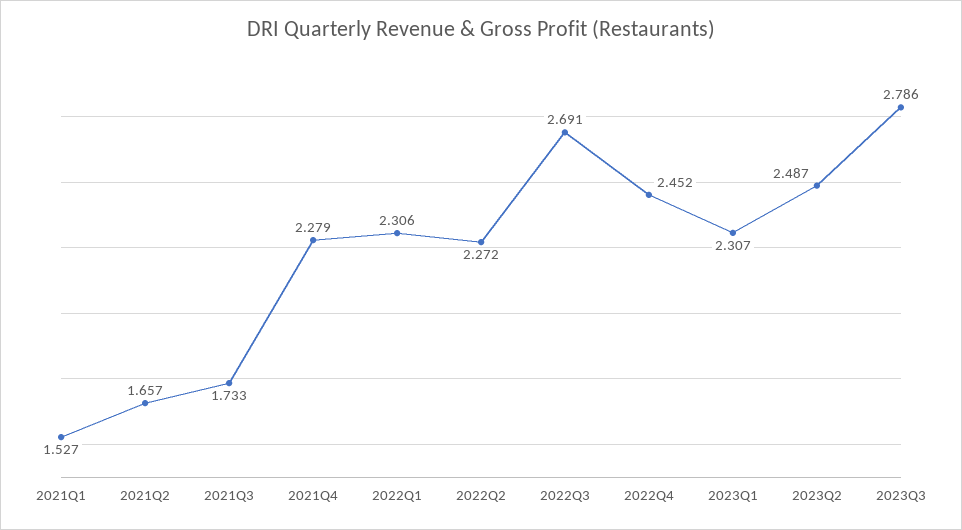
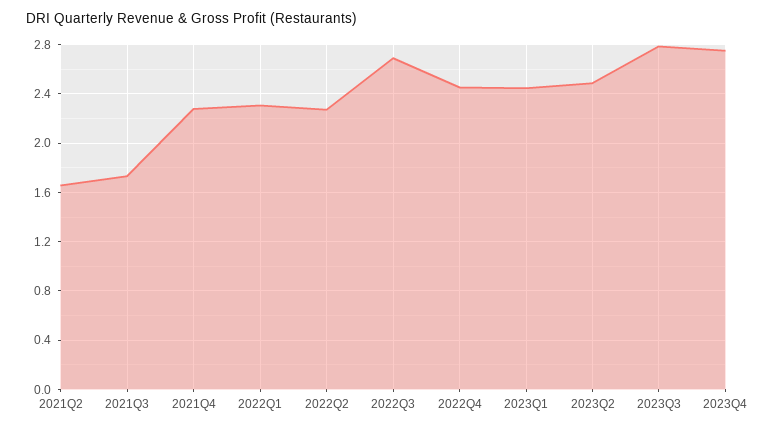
2021Q1: 1.527 -> none
2023Q1: 2.307 -> 2.45
2023Q4: none -> 2.75

